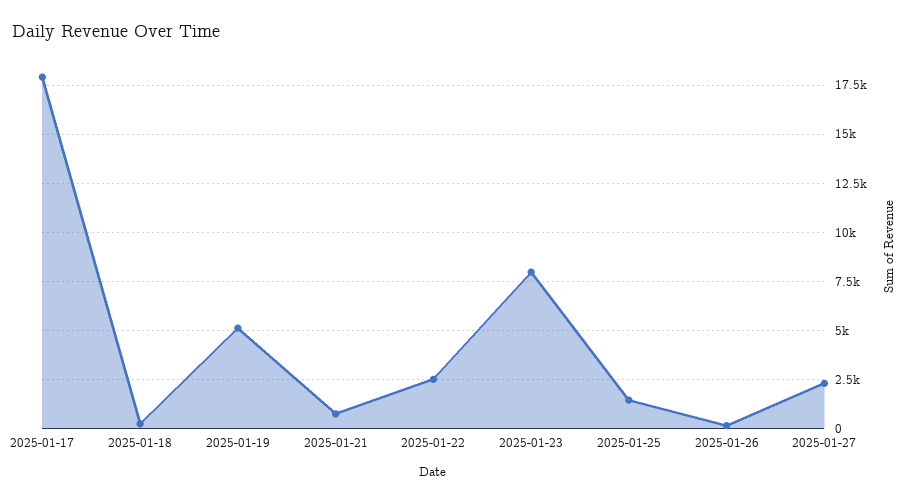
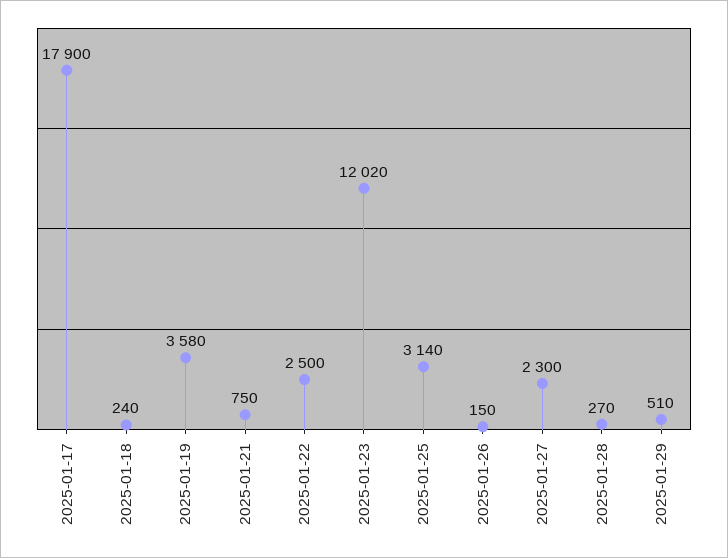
2025-01-19: 5000 -> 3580
2025-01-23: 8000 -> 12020
2025-01-25: 1500 -> 3140
2025-01-28: none -> 270
2025-01-29: none -> 510

